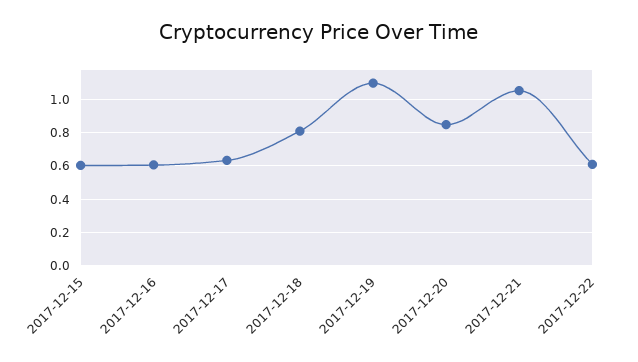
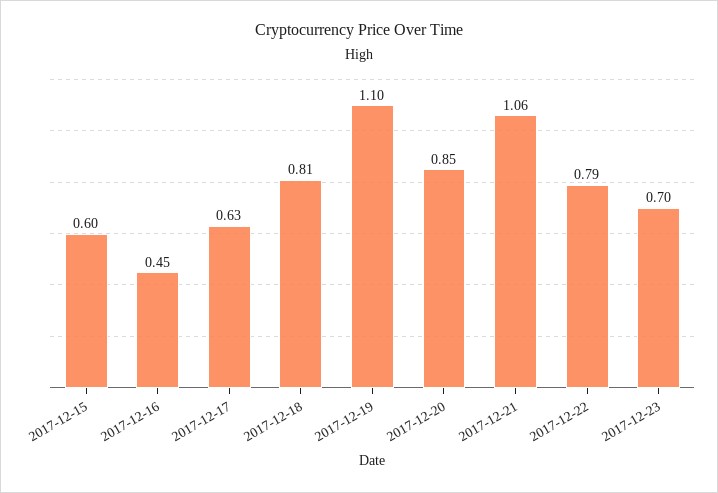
2017-12-16: 0.6 -> 0.45
2017-12-22: 0.6 -> 0.79
2017-12-23: none -> 0.7

